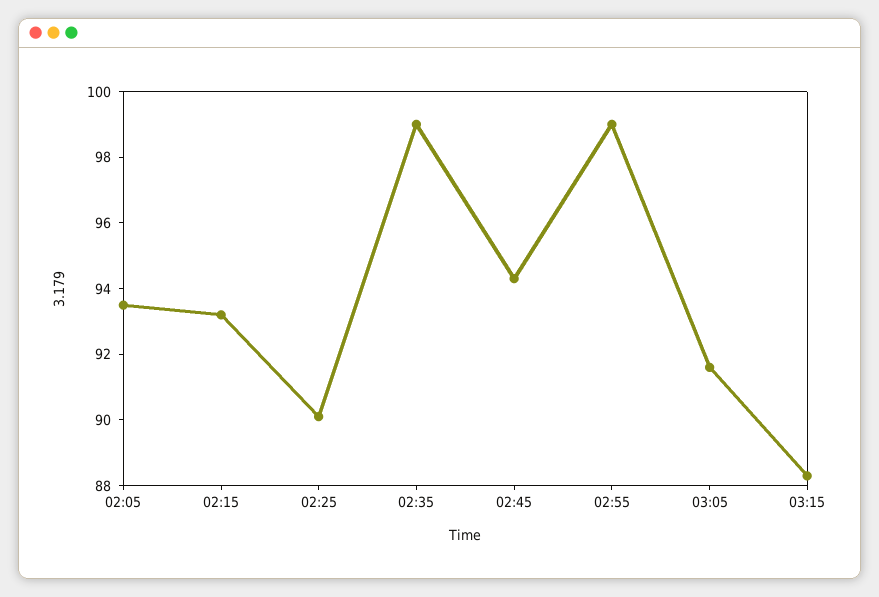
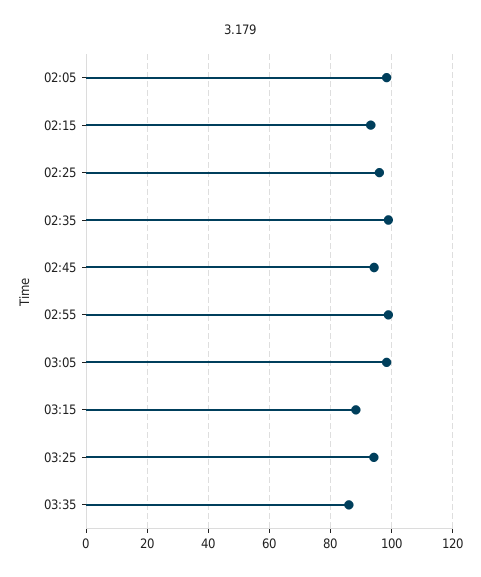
02:05: 93.5 -> 98
02:25: 90 -> 96
03:05: 91.5 -> 98
03:25: none -> 94
03:35: none -> 86

